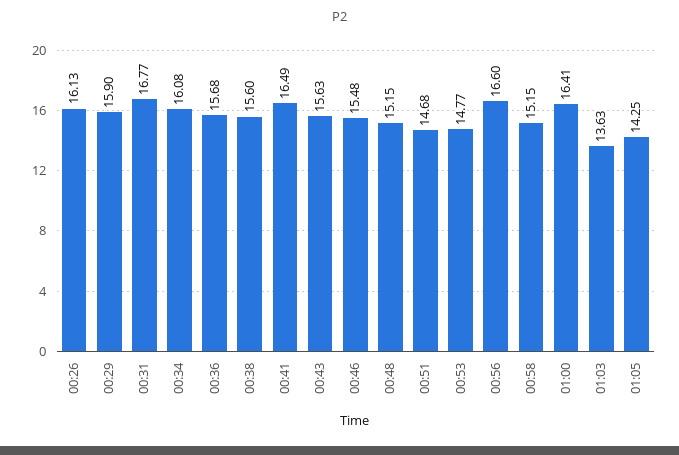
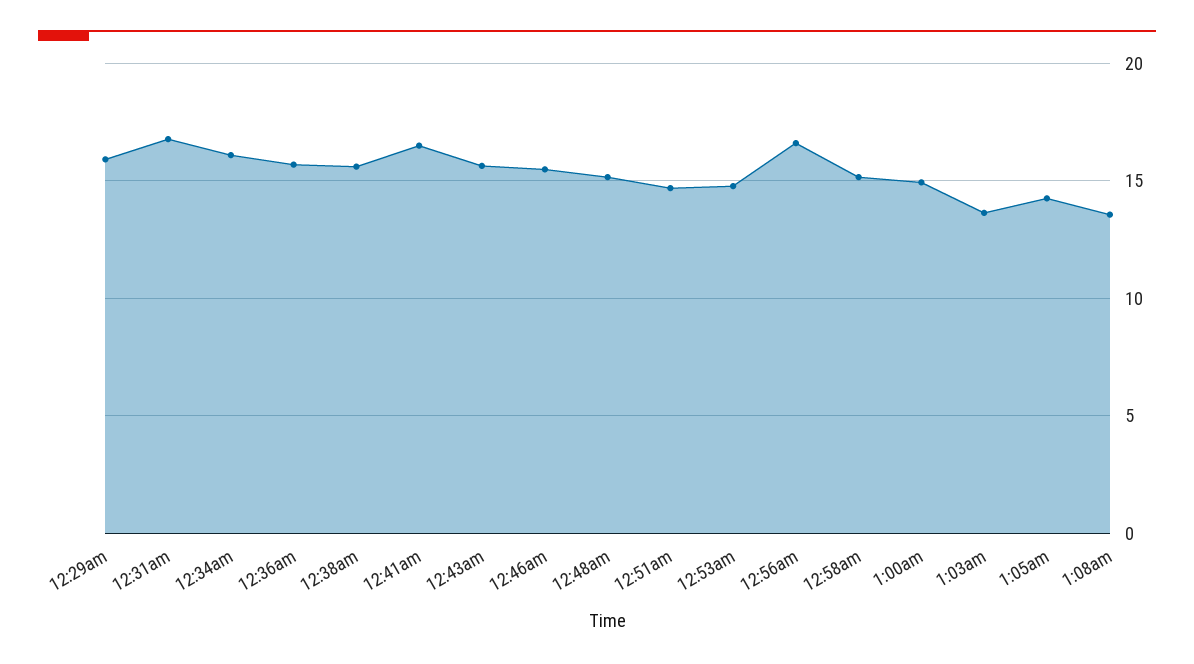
00:26: 16.13 -> none
01:00: 16.41 -> 15
1:08am: none -> 13.5

